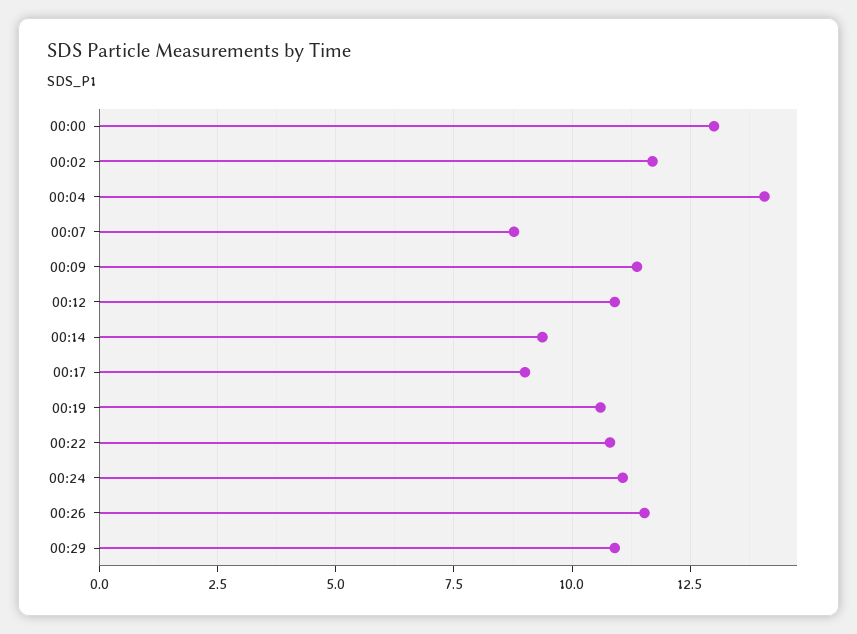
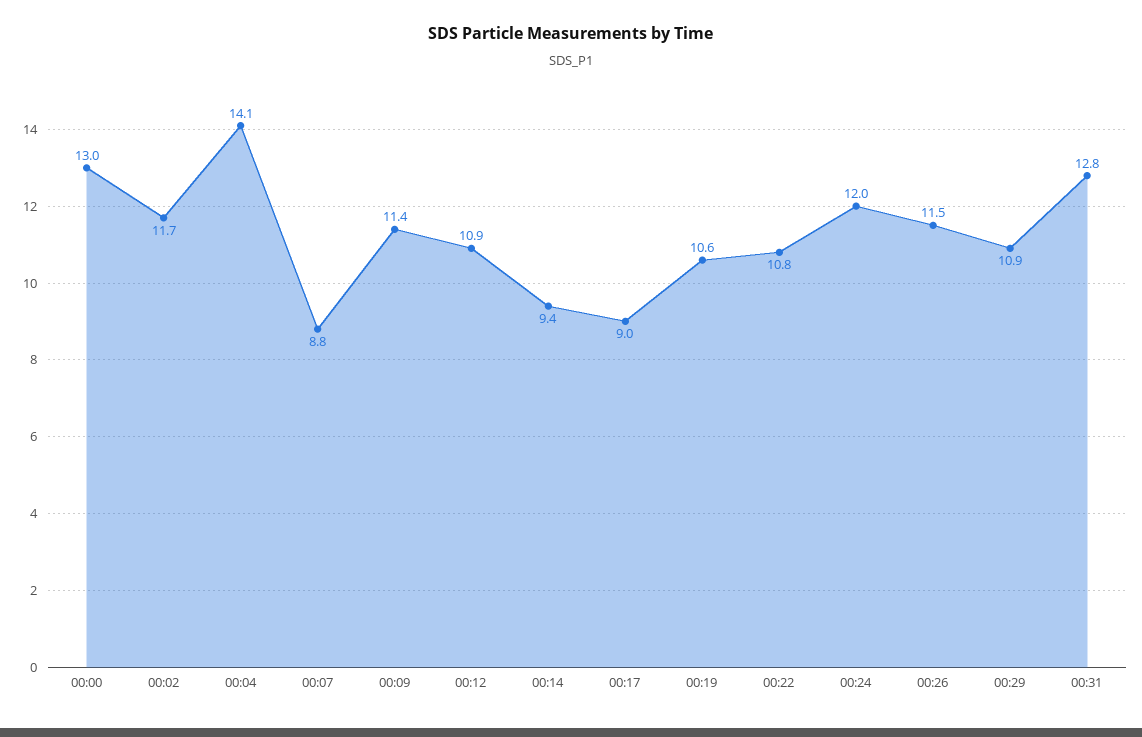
00:24: 11 -> 12
00:31: none -> 12.8

